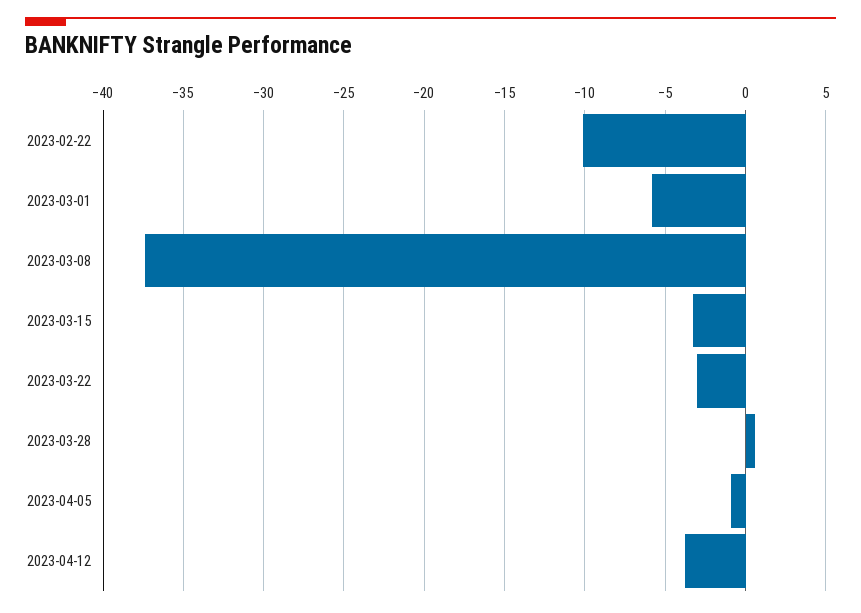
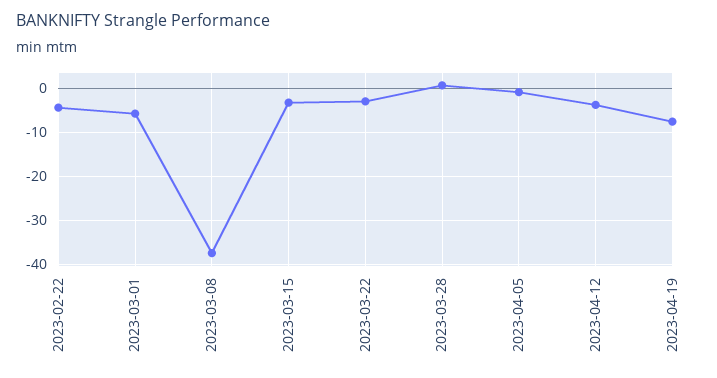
2023-02-22: -10 -> -4
2023-04-19: none -> -8

